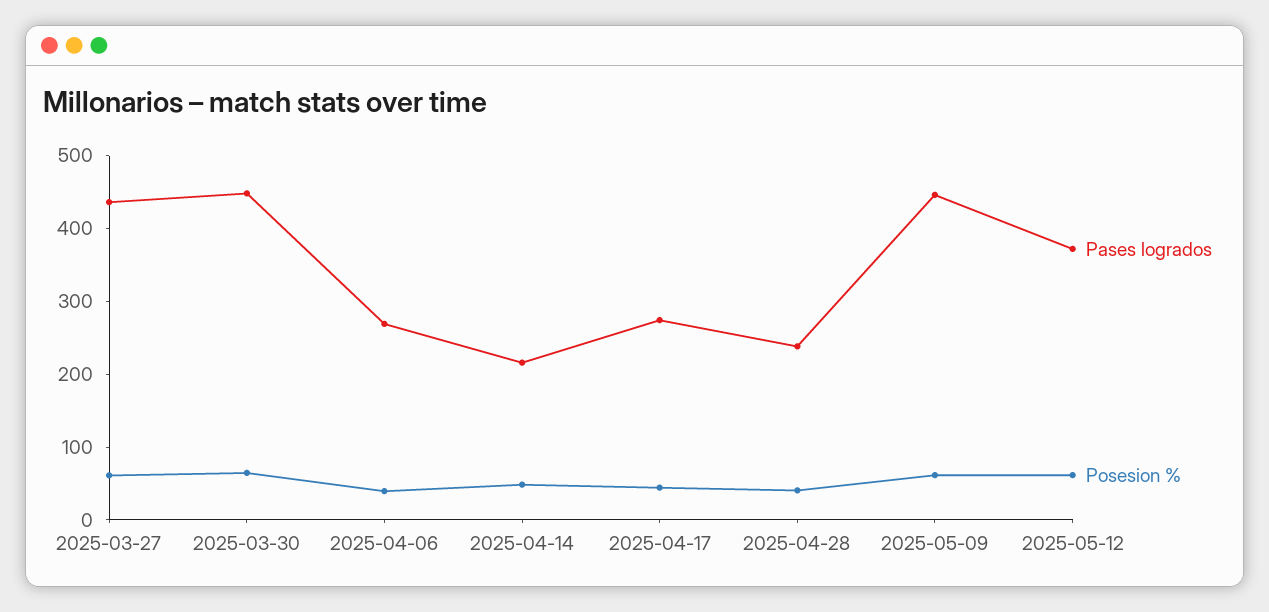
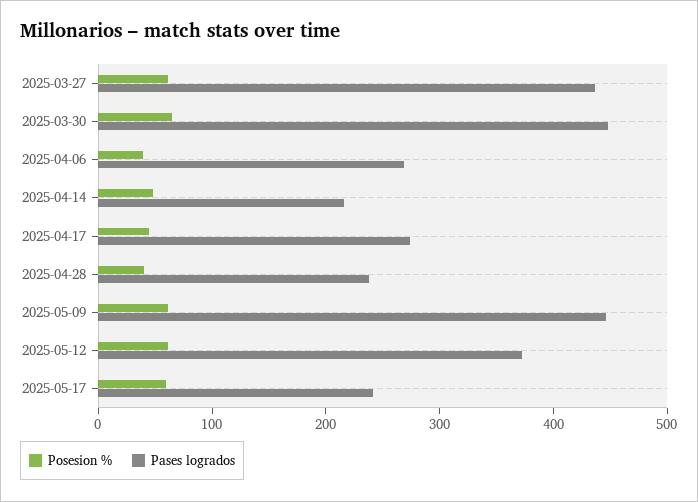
Posesion %, 2025-05-17: none -> 60
Pases logrados, 2025-05-17: none -> 240

